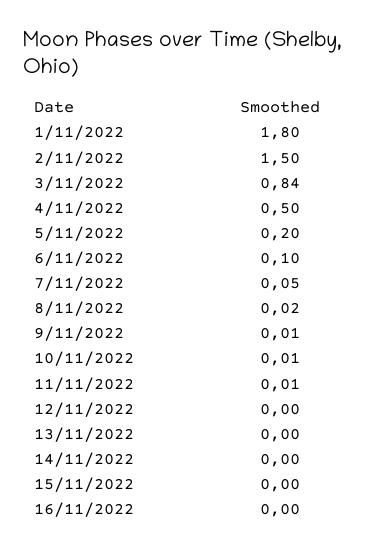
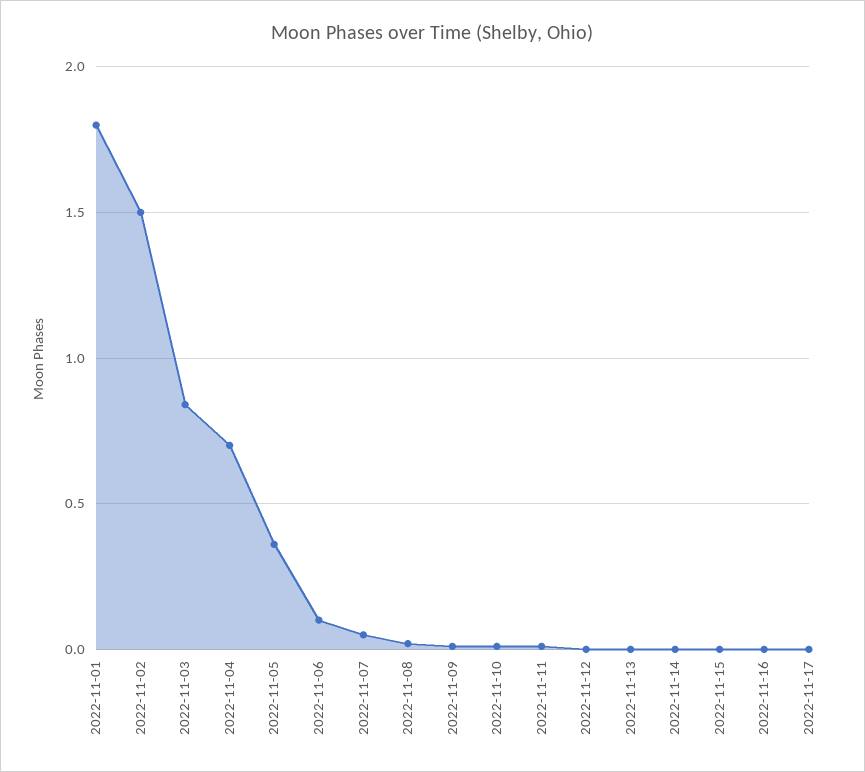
4/11/2022: 0.5 -> 0.7
5/11/2022: 0.2 -> 0.35
2022-11-17: none -> 0

